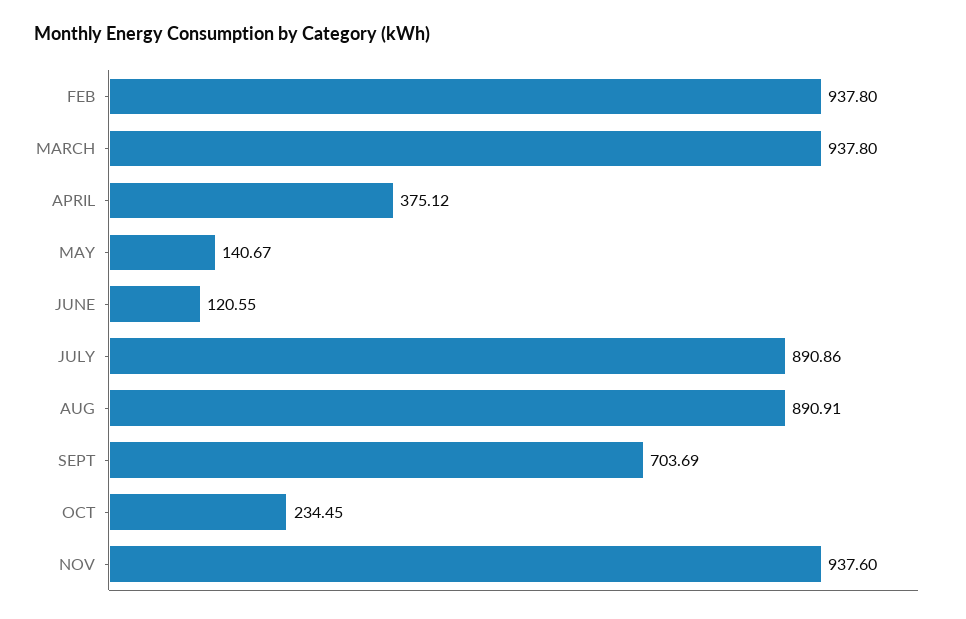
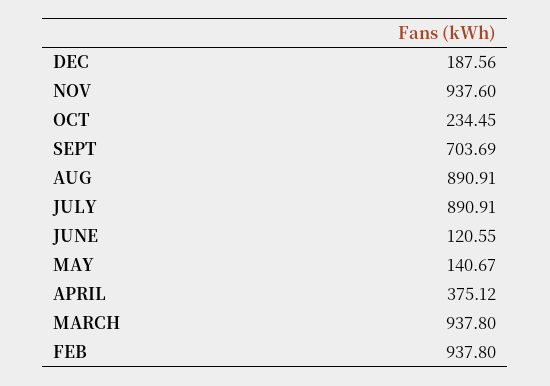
JULY: 890.86 -> 890.91
DEC: none -> 187.56

